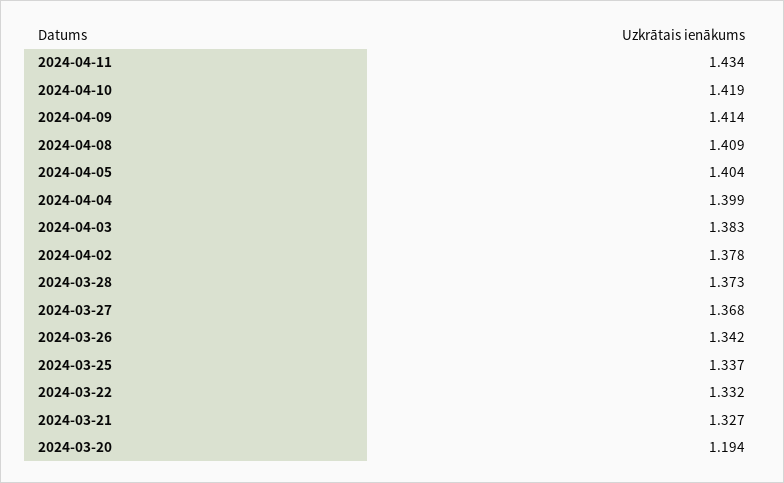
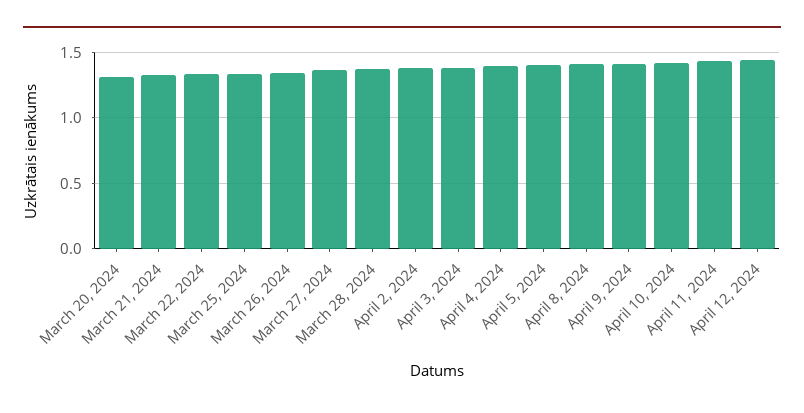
2024-03-20: 1.194 -> 1.3
April 12, 2024: none -> 1.45

